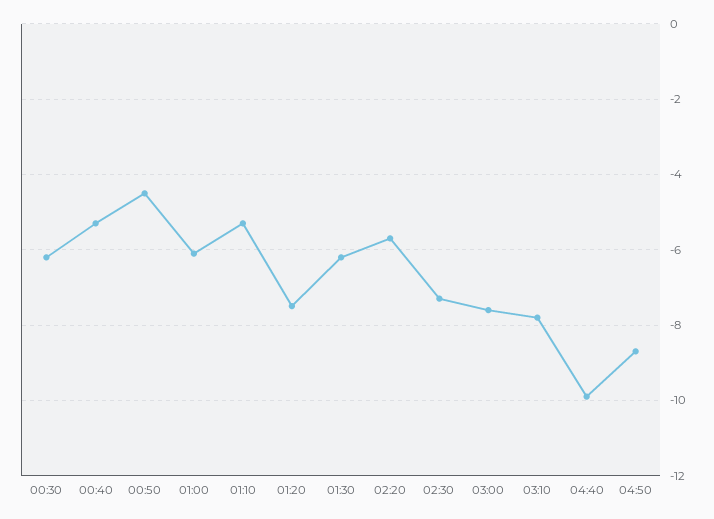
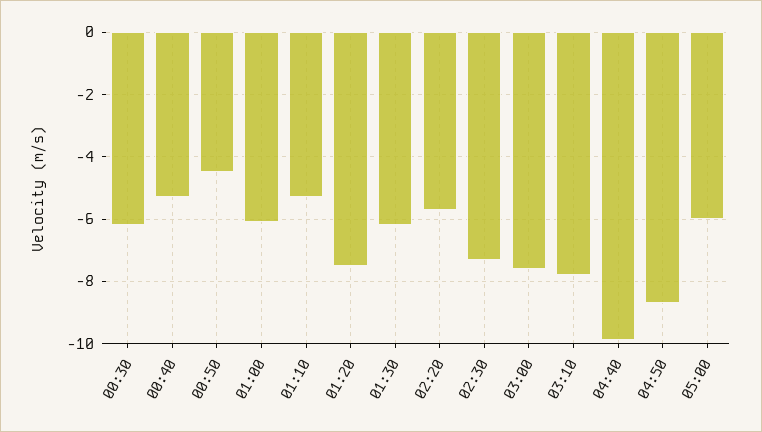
05:00: none -> -6

